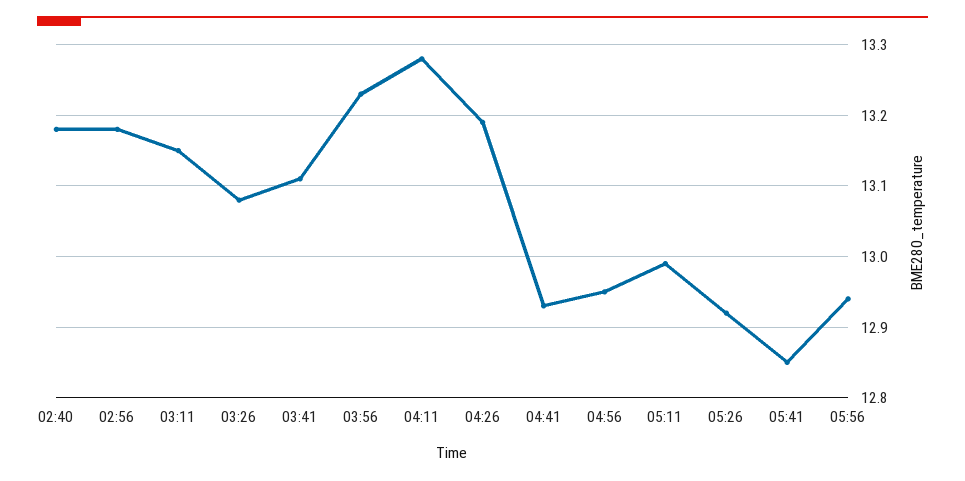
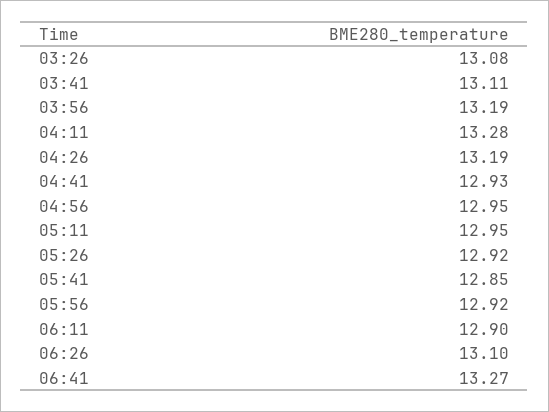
02:40: 13.18 -> none
02:56: 13.18 -> none
03:11: 13.15 -> none
03:56: 13.23 -> 13.19
05:11: 12.99 -> 12.95
05:56: 12.94 -> 12.92
06:11: none -> 12.9
06:26: none -> 13.1
06:41: none -> 13.27

